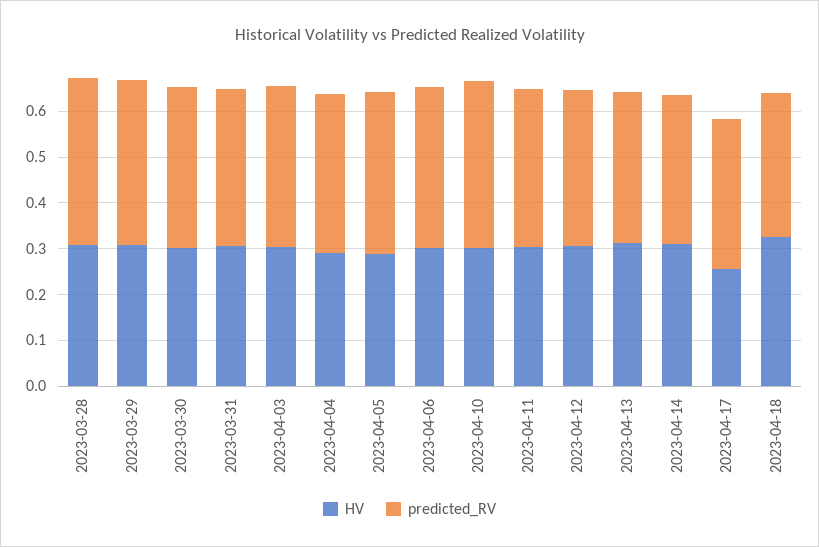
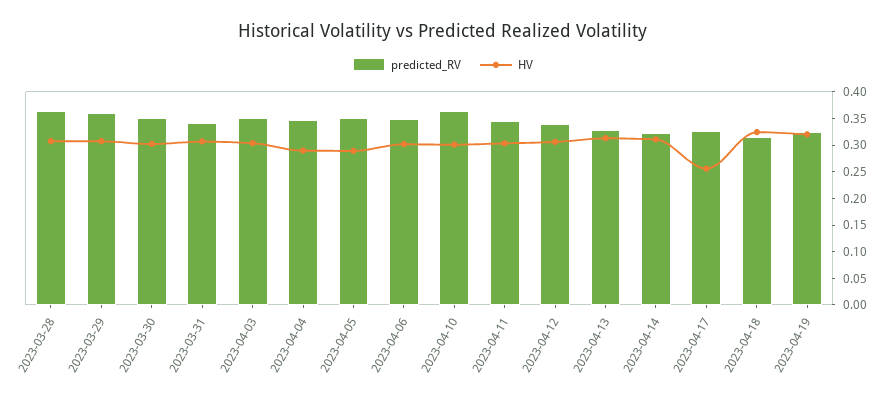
predicted_RV, 2023-04-19: none -> 0.325
HV, 2023-04-19: none -> 0.325

